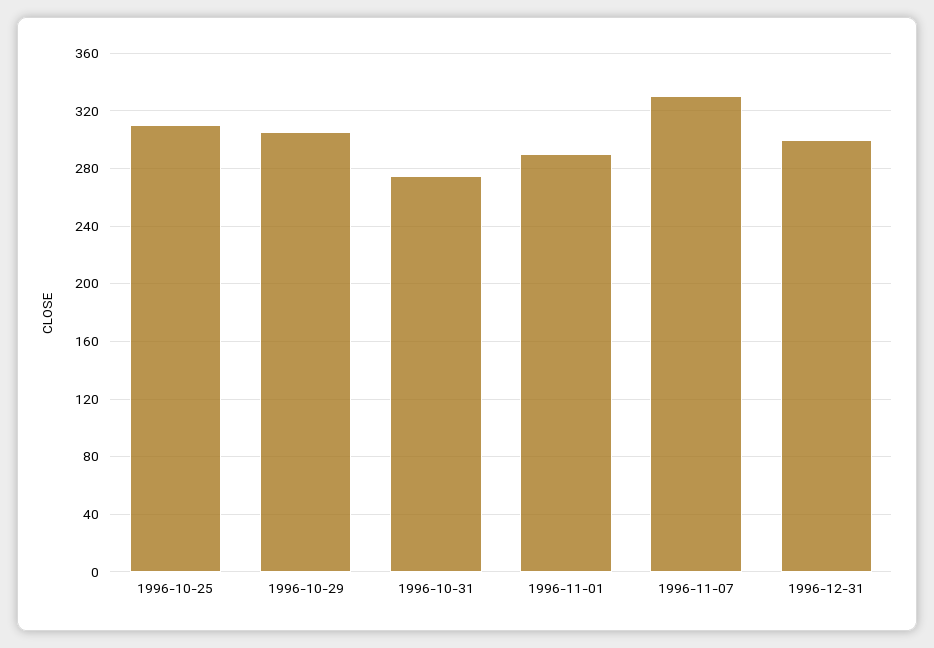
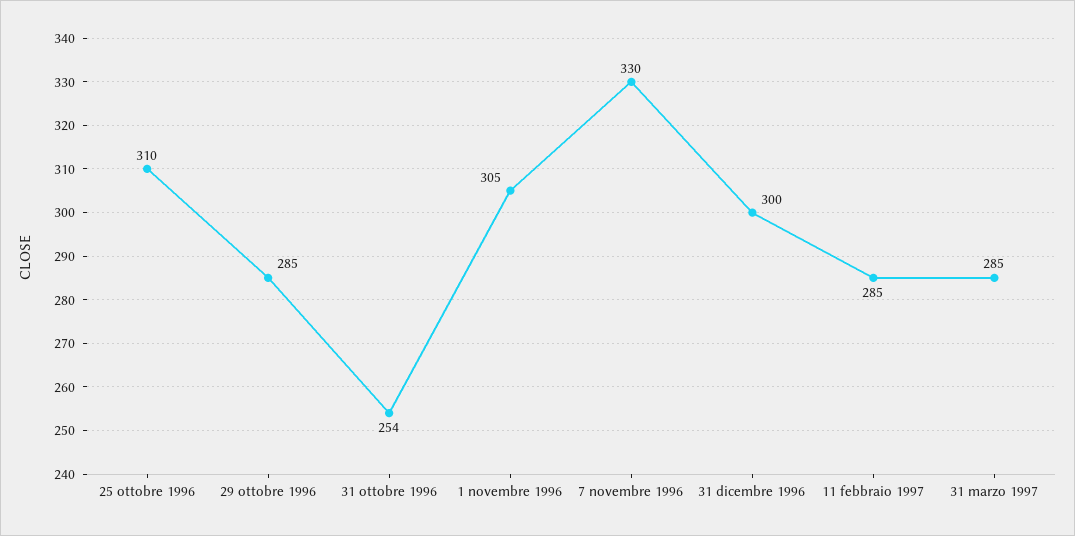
1996-10-29: 305 -> 285
1996-10-31: 275 -> 254
1996-11-01: 290 -> 305
11 febbraio 1997: none -> 285
31 marzo 1997: none -> 285

